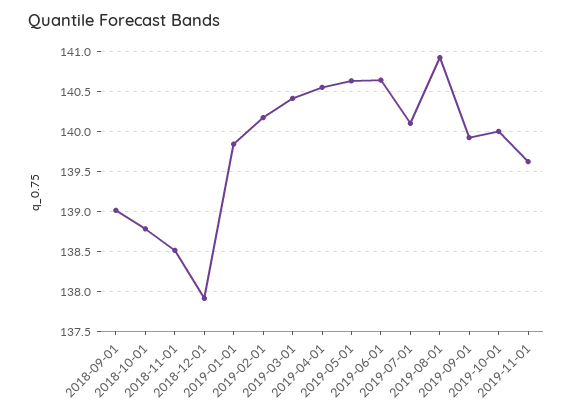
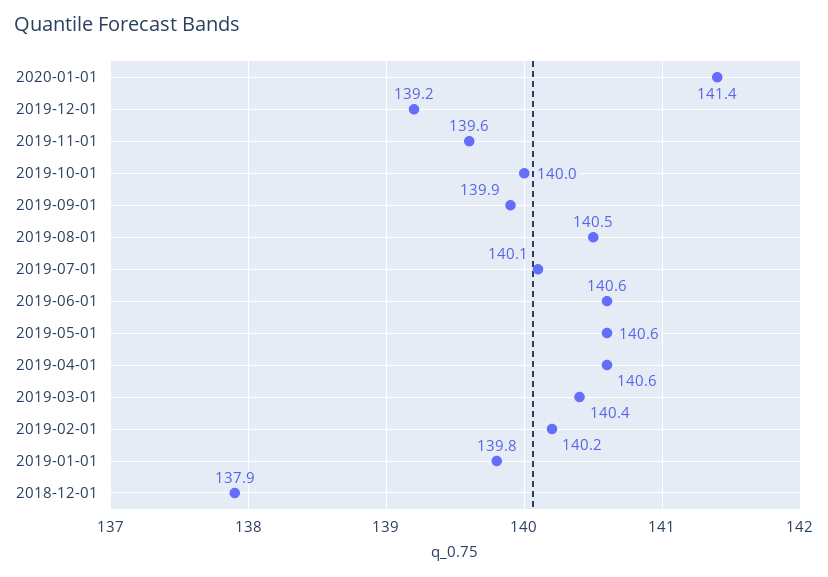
2018-09-01: 139 -> none
2018-10-01: 138.8 -> none
2018-11-01: 138.5 -> none
2019-08-01: 140.9 -> 140.5
2020-01-01: none -> 141.4
2019-12-01: none -> 139.2

